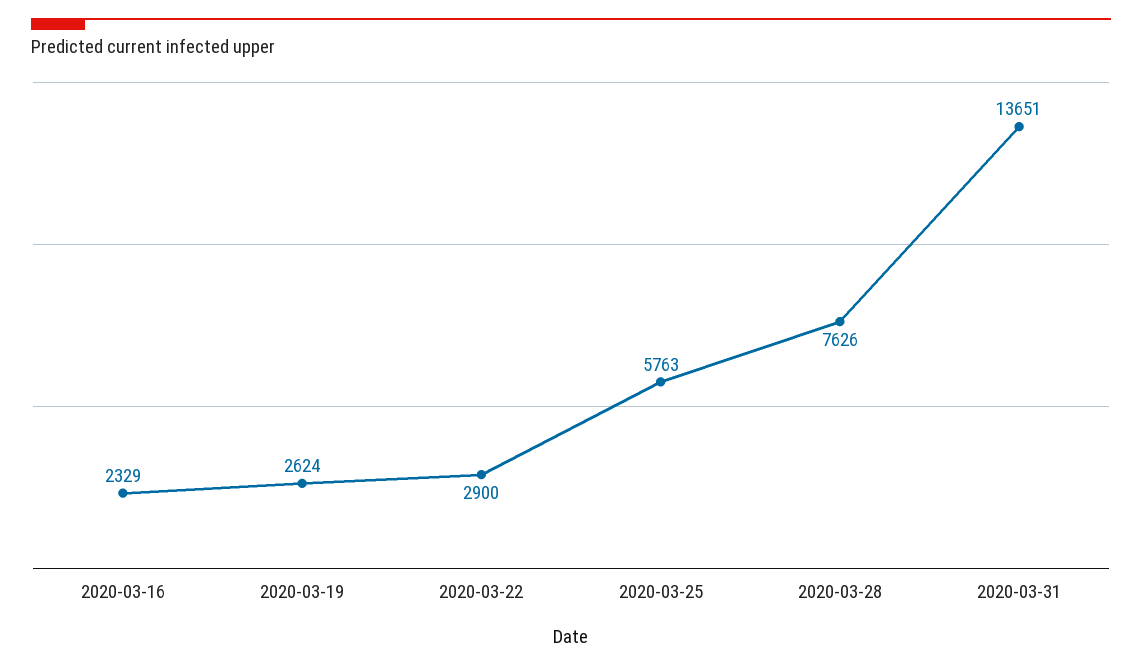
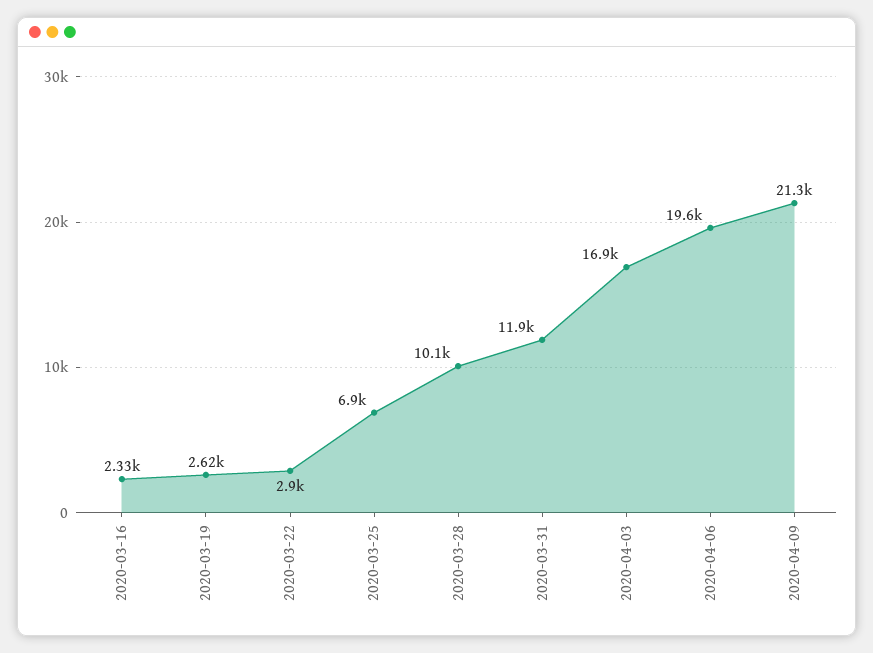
2020-03-25: 5763 -> 6900
2020-03-28: 7626 -> 10100
2020-03-31: 13651 -> 11900
2020-04-03: none -> 16900
2020-04-06: none -> 19600
2020-04-09: none -> 21300

